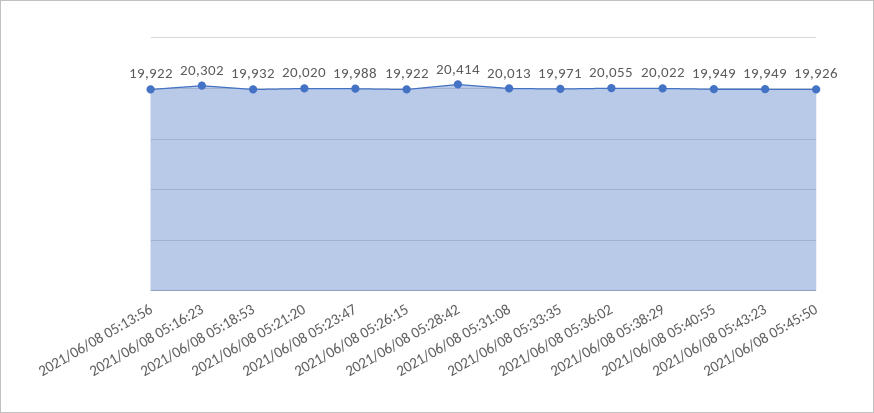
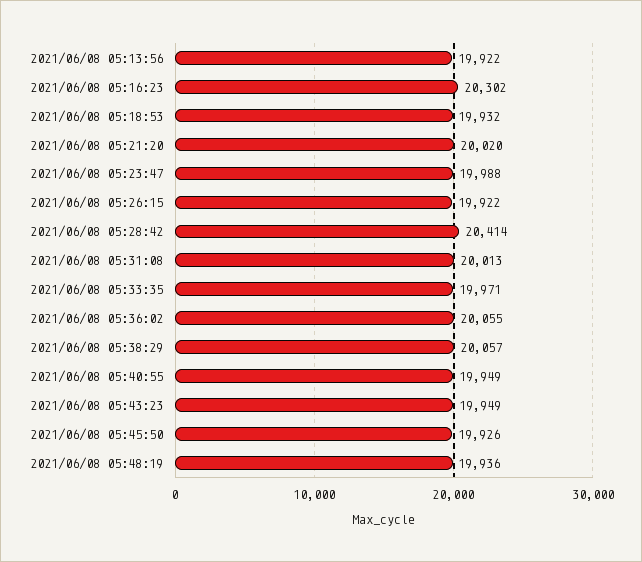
2021/06/08 05:38:29: 20022 -> 20057
2021/06/08 05:48:19: none -> 19936

